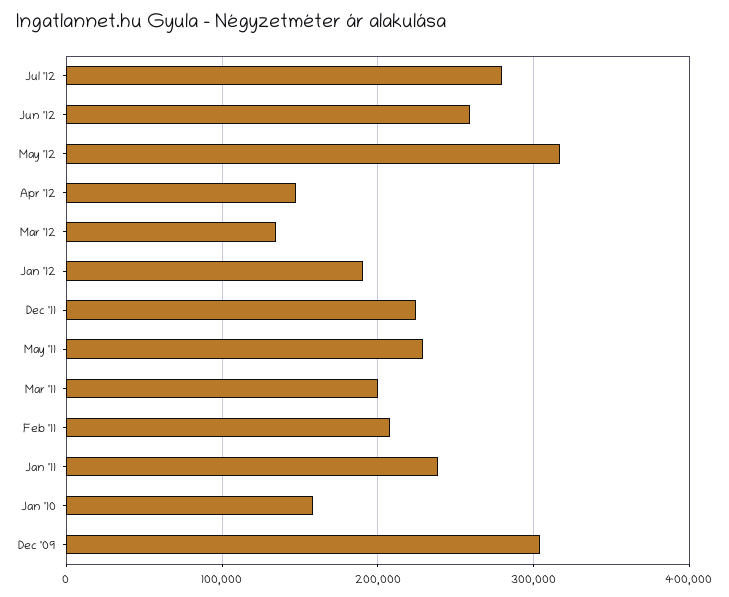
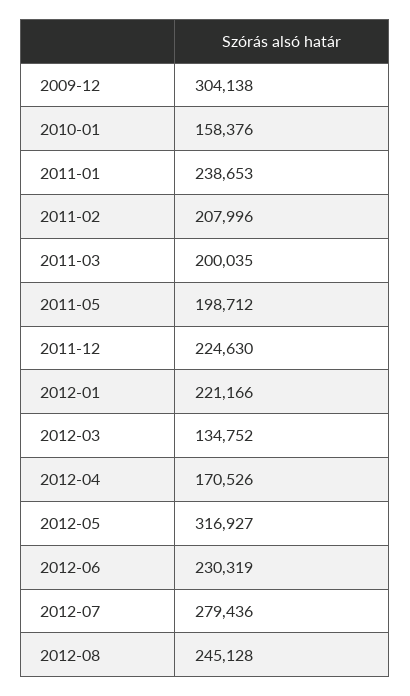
Jun '12: 260000 -> 230319
Apr '12: 150000 -> 170526
Jan '12: 190000 -> 221166
May '11: 230000 -> 198712
2012-08: none -> 245128

